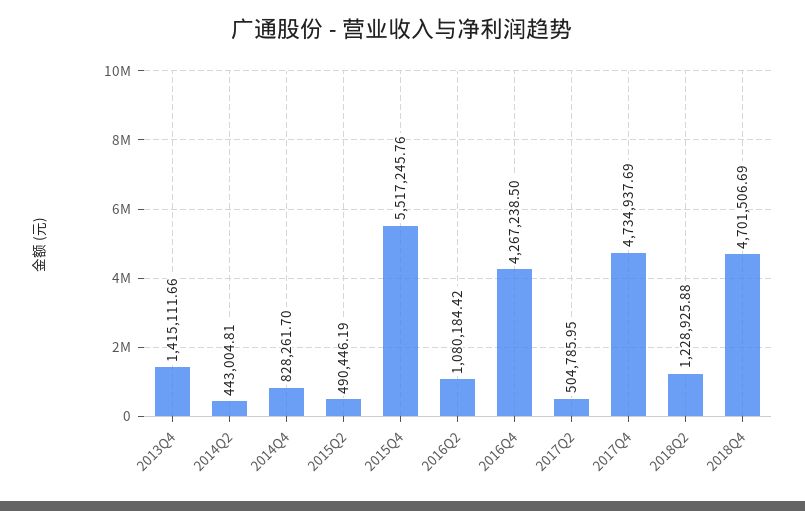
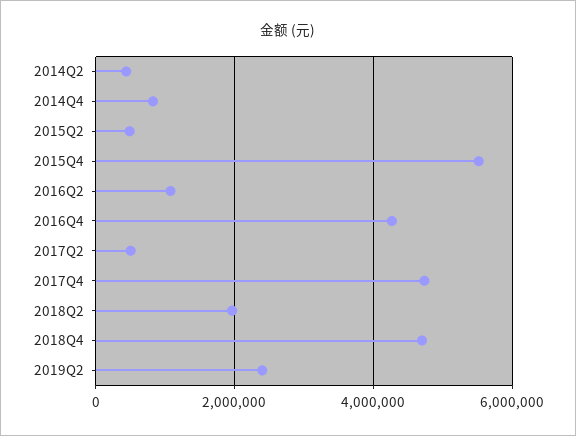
2013Q4: 1415111.66 -> none
2018Q2: 1228925.88 -> 2000000
2019Q2: none -> 2400000

